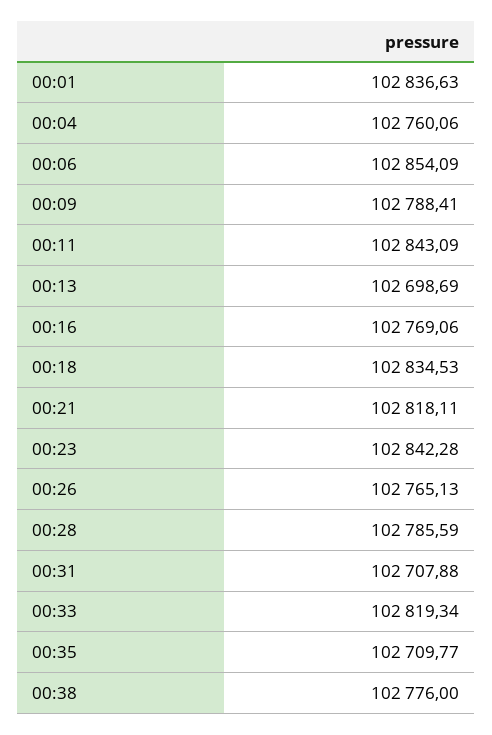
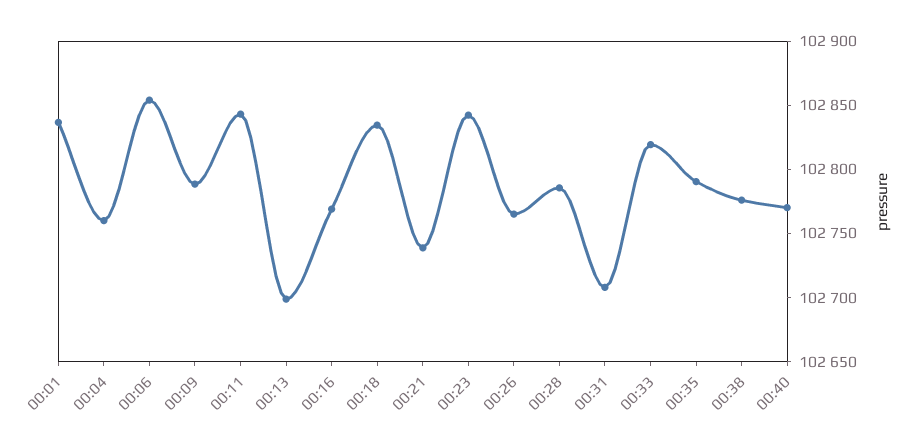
00:21: 102818.11 -> 102740
00:35: 102709.77 -> 102790
00:40: none -> 102770

